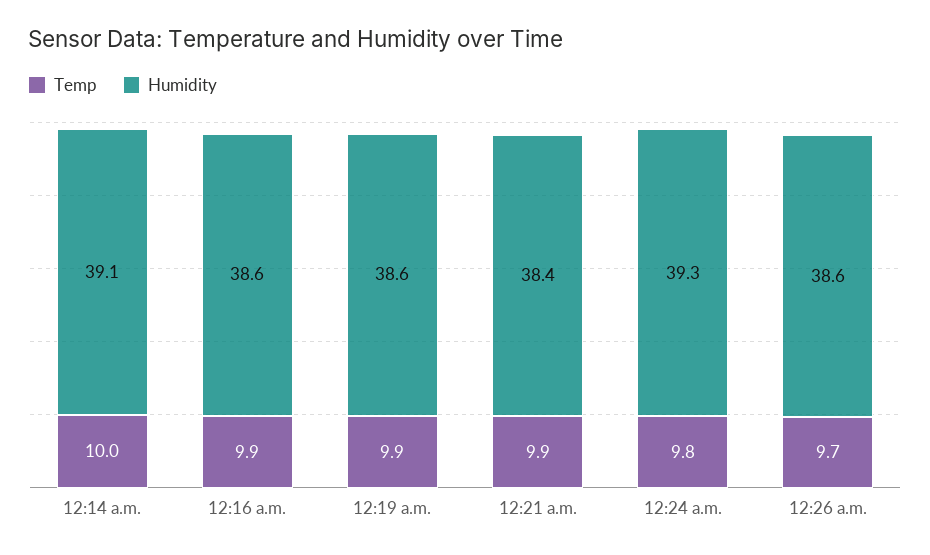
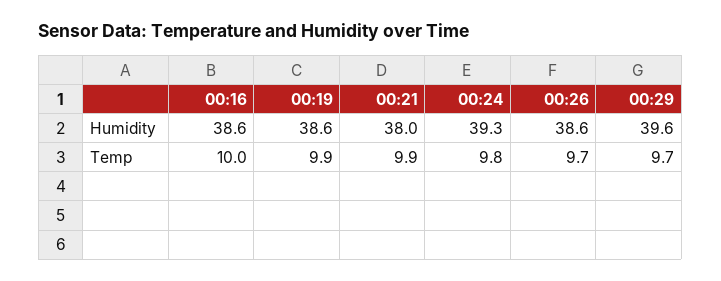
Temp, 12:14 a.m.: 10 -> none
Humidity, 12:14 a.m.: 39.1 -> none
Temp, 12:16 a.m.: 9.9 -> 10
Humidity, 12:21 a.m.: 38.4 -> 38
Humidity, 00:29: none -> 39.6
Temp, 00:29: none -> 9.7

